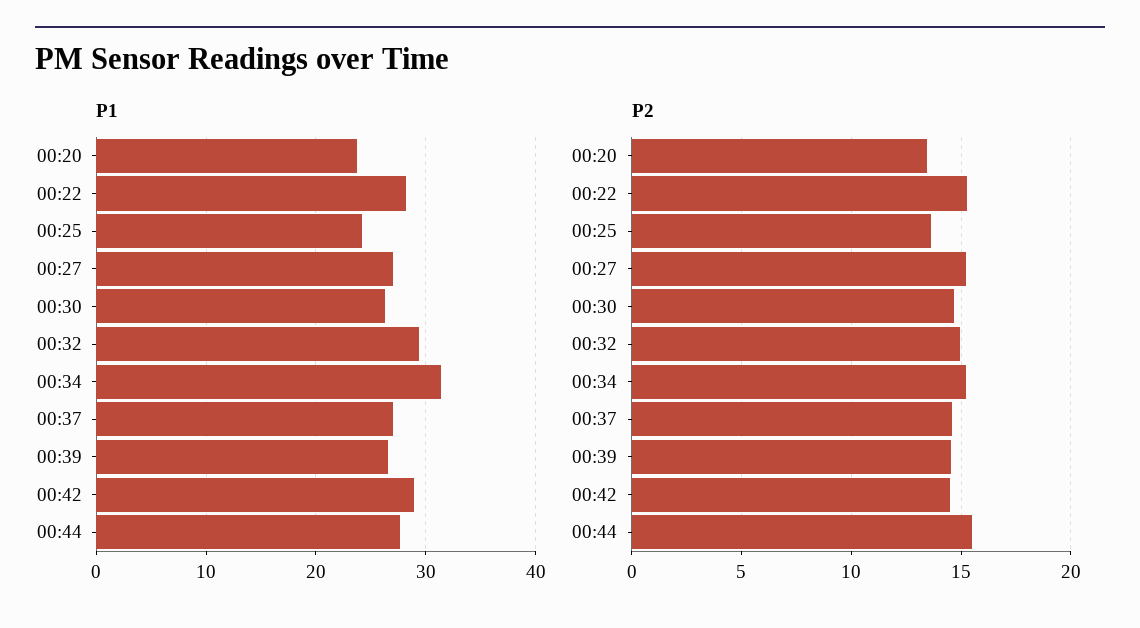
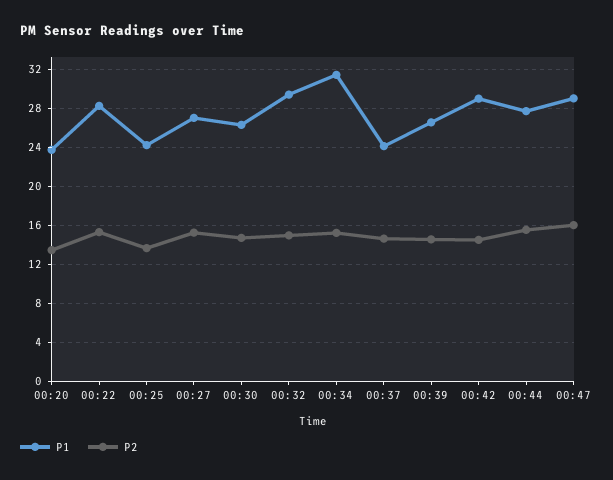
P1, 00:37: 27 -> 24
P1, 00:47: none -> 29
P2, 00:47: none -> 16

